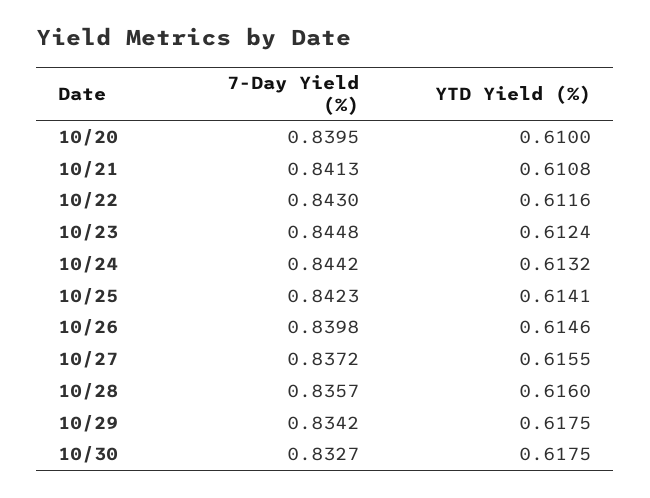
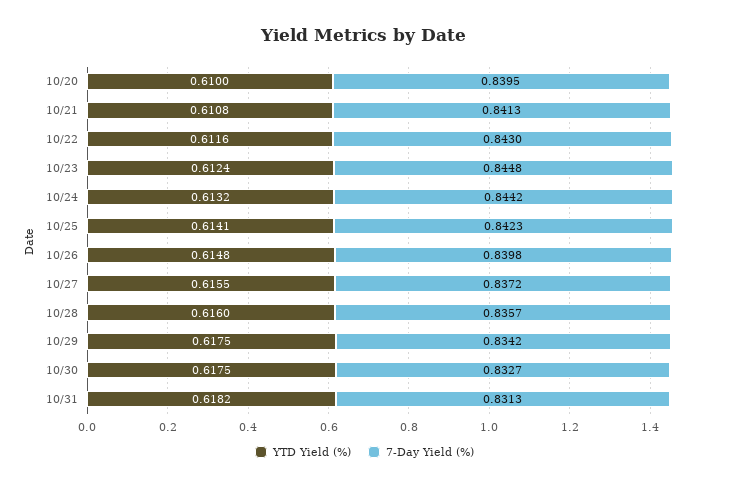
YTD Yield (%), 10/26: 0.6146 -> 0.6148
YTD Yield (%), 10/31: none -> 0.6182
7-Day Yield (%), 10/31: none -> 0.8313

